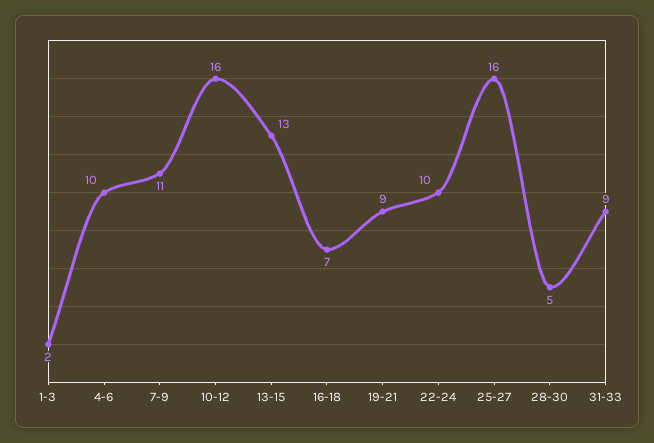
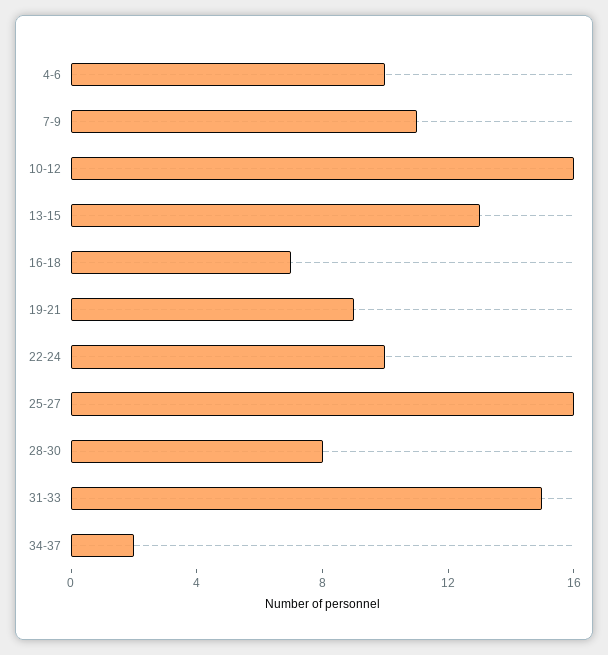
1-3: 2 -> none
28-30: 5 -> 8
31-33: 9 -> 15
34-37: none -> 2

